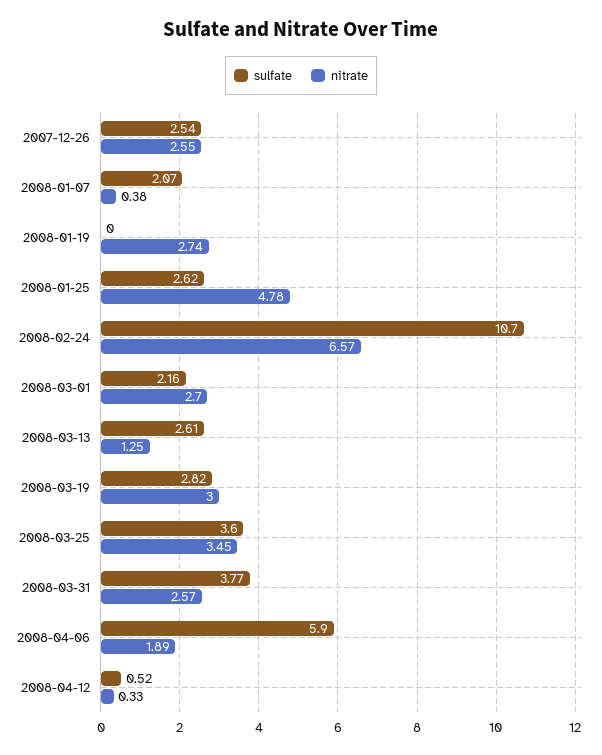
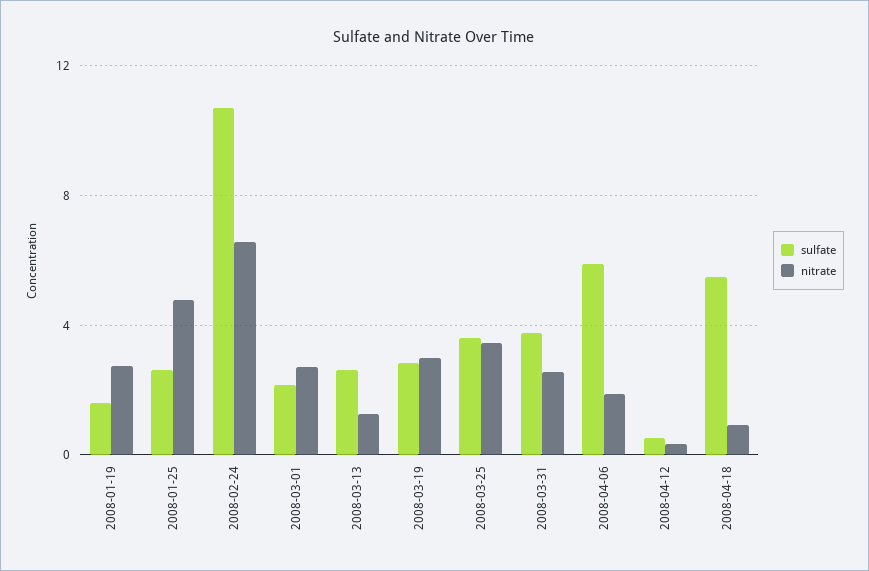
sulfate, 2007-12-26: 2.54 -> none
nitrate, 2007-12-26: 2.55 -> none
sulfate, 2008-01-07: 2.07 -> none
nitrate, 2008-01-07: 0.38 -> none
sulfate, 2008-01-19: 0 -> 1.5
sulfate, 2008-04-18: none -> 5.5
nitrate, 2008-04-18: none -> 1

